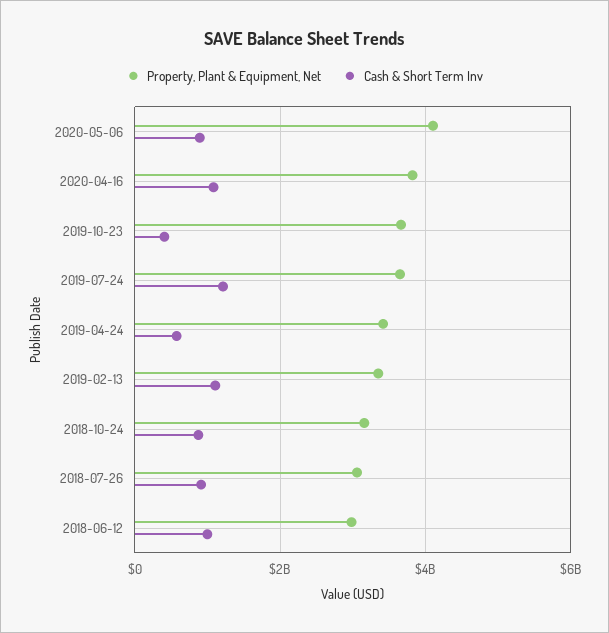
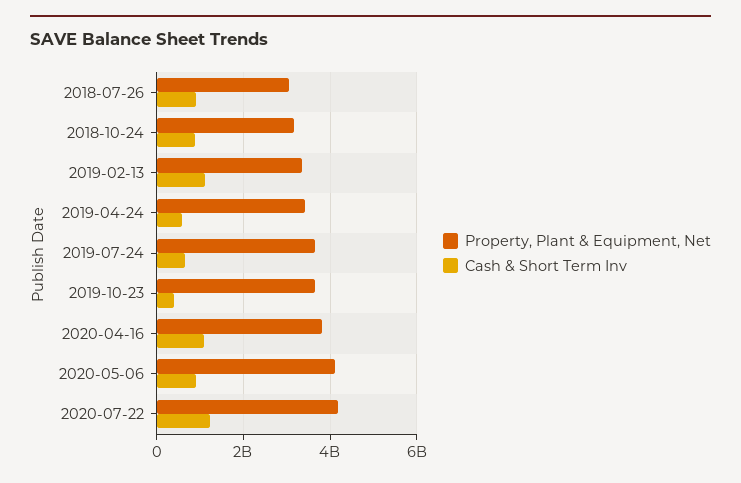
Cash & Short Term Inv, 2019-07-24: 1200000000 -> 600000000
Property, Plant & Equipment, Net, 2018-06-12: 3000000000 -> none
Cash & Short Term Inv, 2018-06-12: 1000000000 -> none
Property, Plant & Equipment, Net, 2020-07-22: none -> 4200000000
Cash & Short Term Inv, 2020-07-22: none -> 1200000000

